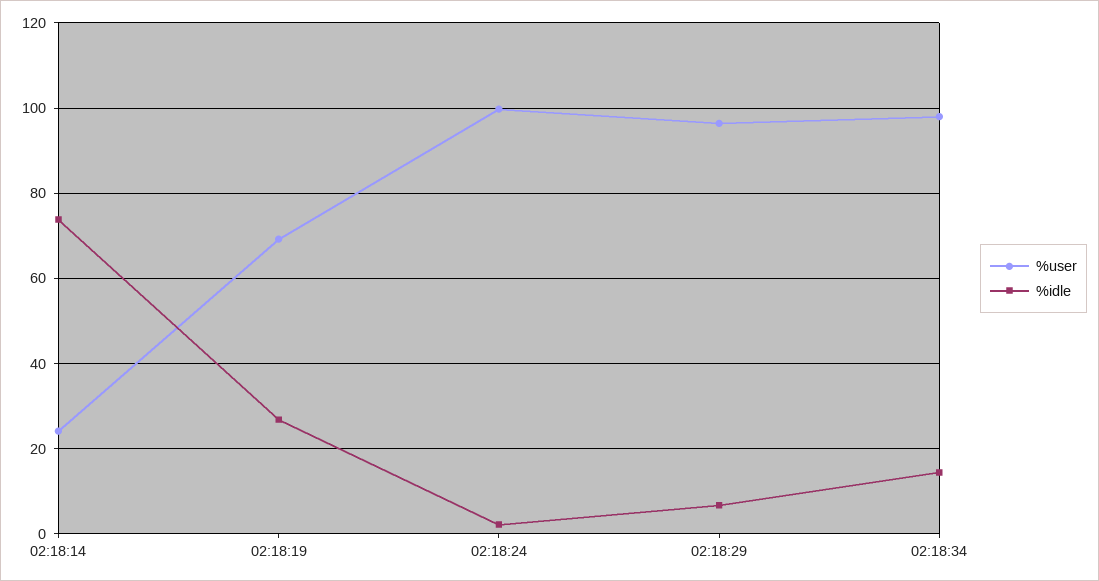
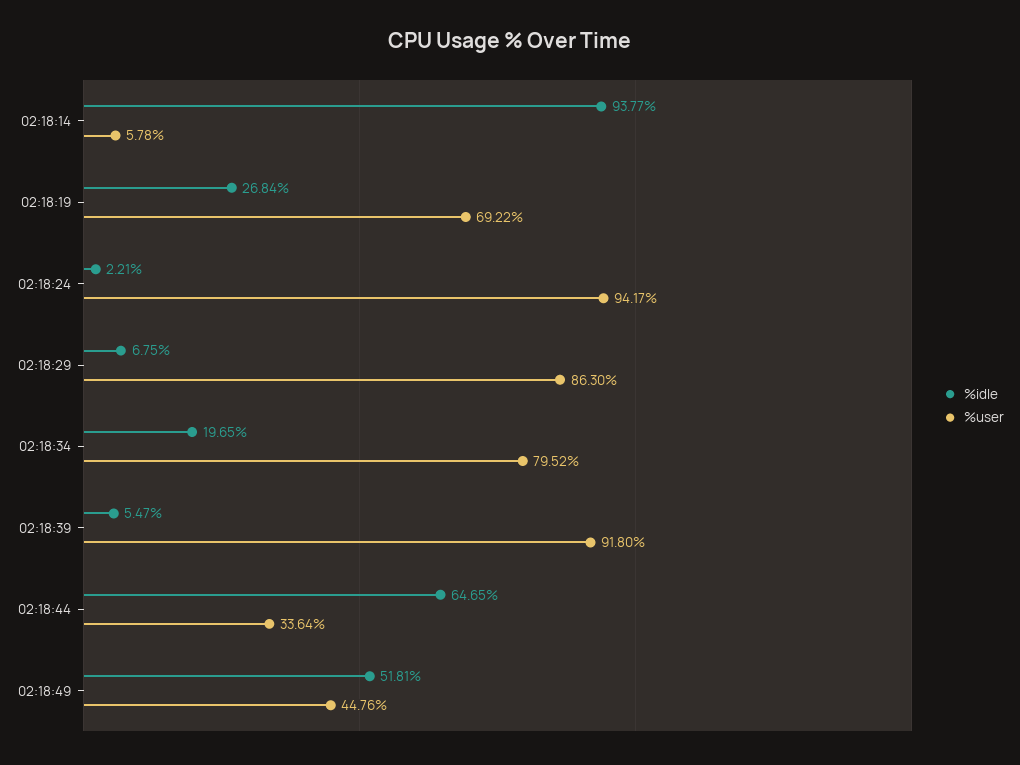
%user, 02:18:14: 24 -> 5.78
%idle, 02:18:14: 74 -> 93.77
%user, 02:18:24: 100 -> 94.17
%user, 02:18:29: 96 -> 86.3
%user, 02:18:34: 98 -> 79.52
%idle, 02:18:34: 14 -> 19.65
%idle, 02:18:39: none -> 5.47
%user, 02:18:39: none -> 91.8
%idle, 02:18:44: none -> 64.65
%user, 02:18:44: none -> 33.64
%idle, 02:18:49: none -> 51.81
%user, 02:18:49: none -> 44.76

